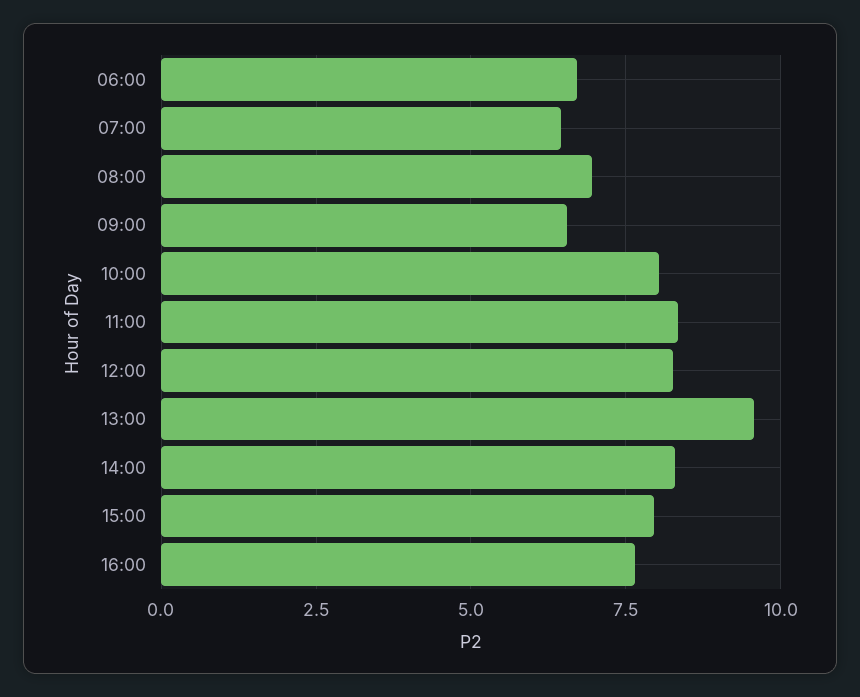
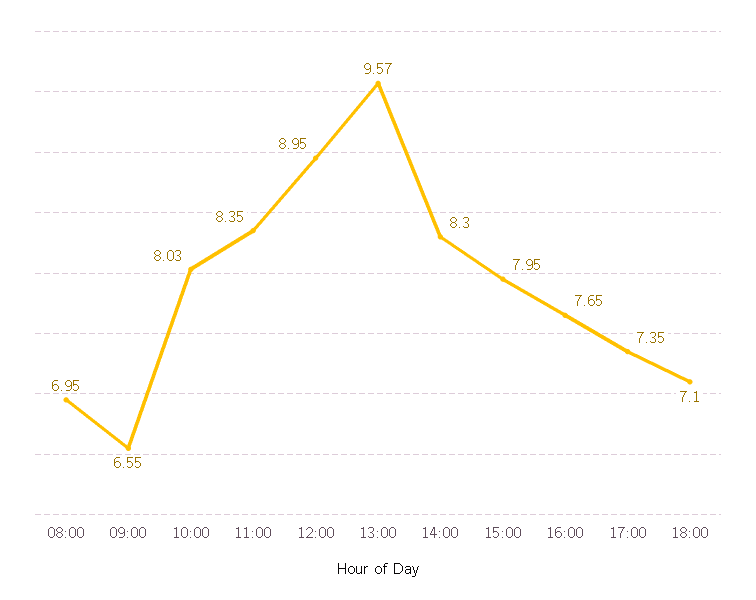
06:00: 6.75 -> none
07:00: 6.5 -> none
12:00: 8.25 -> 8.95
17:00: none -> 7.35
18:00: none -> 7.1

